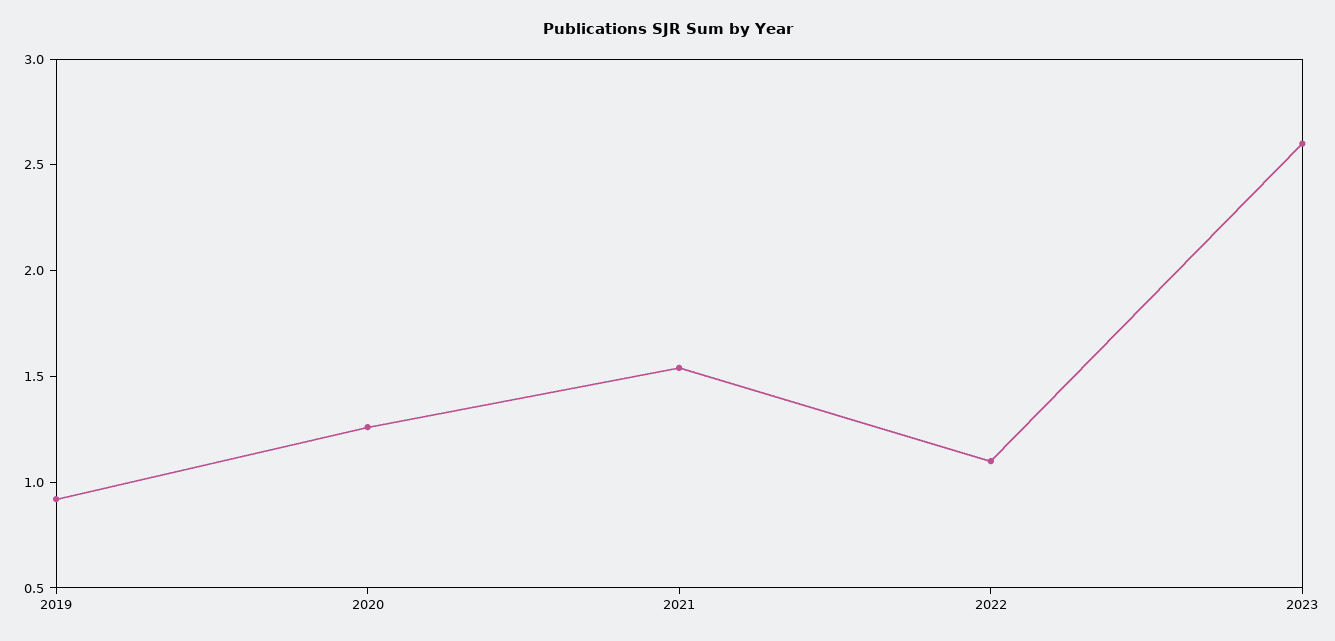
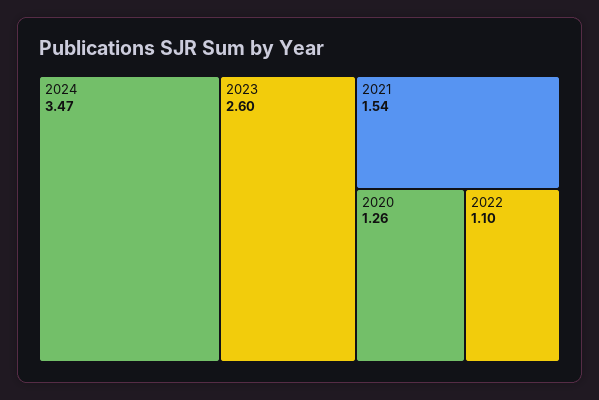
2019: 0.9 -> none
2024: none -> 3.47

